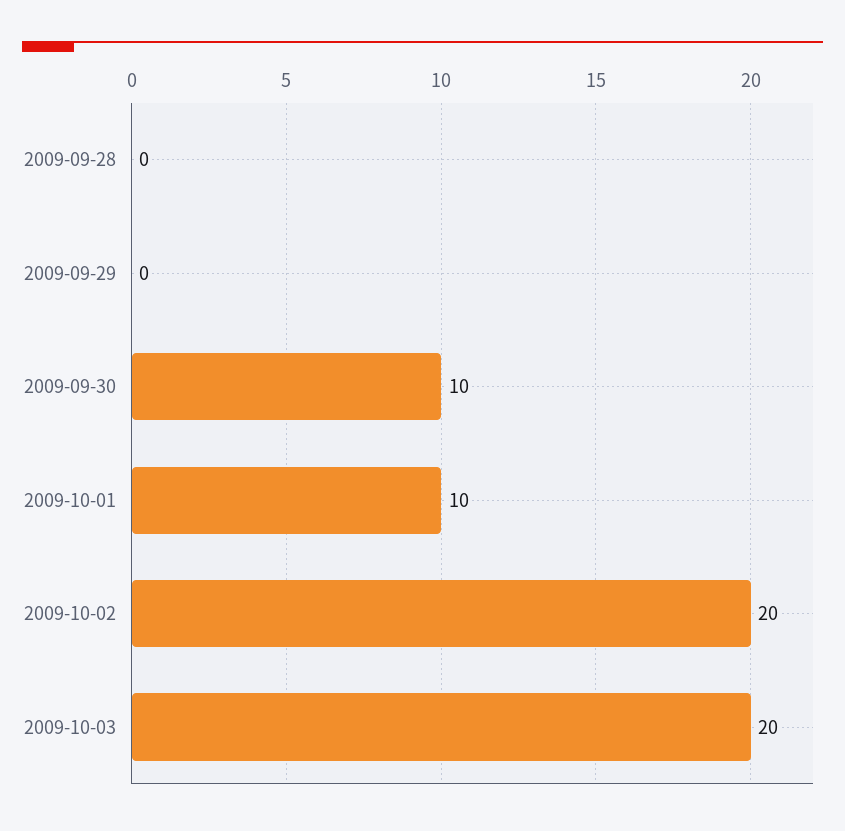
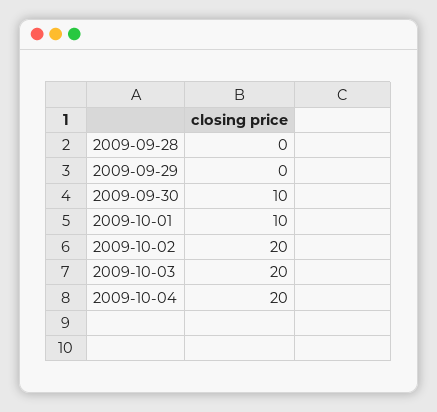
2009-10-04: none -> 20

